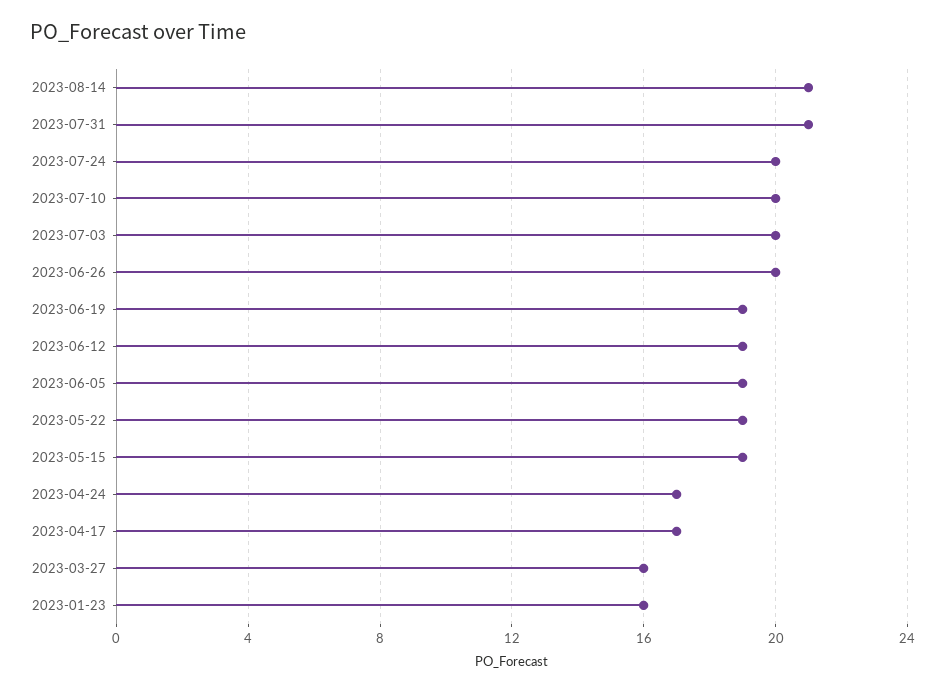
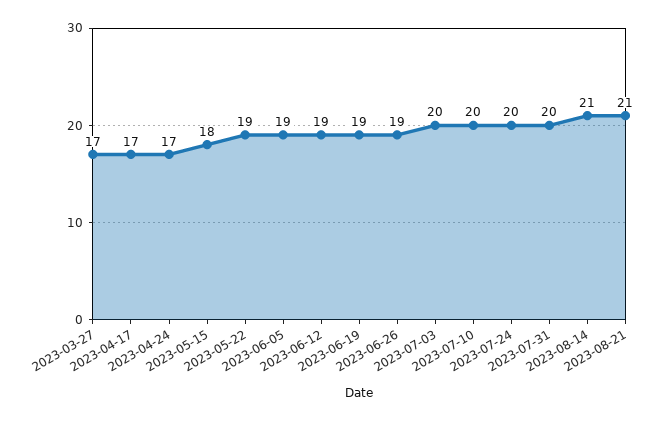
2023-07-31: 21 -> 20
2023-06-26: 20 -> 19
2023-05-15: 19 -> 18
2023-03-27: 16 -> 17
2023-01-23: 16 -> none
2023-08-21: none -> 21

